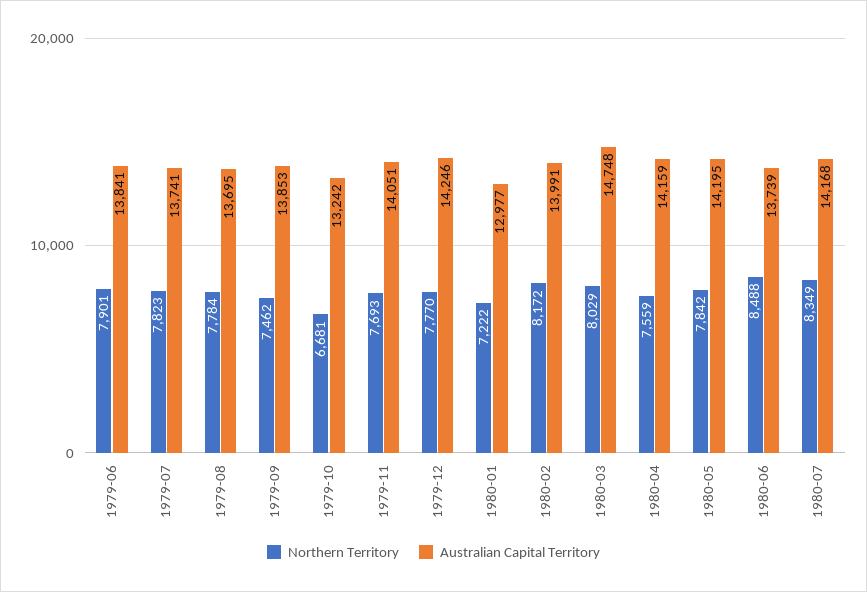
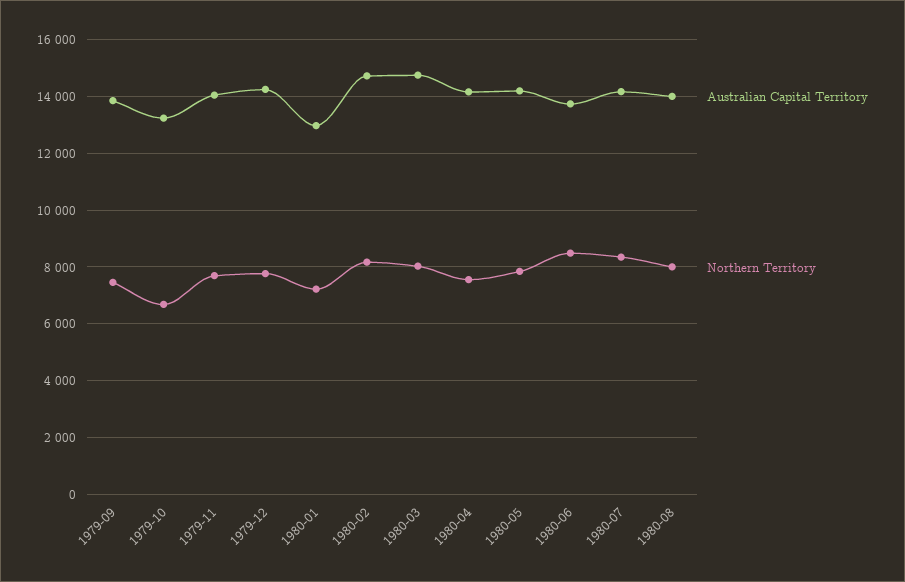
Northern Territory, 1979-06: 7901 -> none
Australian Capital Territory, 1979-06: 13841 -> none
Northern Territory, 1979-07: 7823 -> none
Australian Capital Territory, 1979-07: 13741 -> none
Northern Territory, 1979-08: 7784 -> none
Australian Capital Territory, 1979-08: 13695 -> none
Australian Capital Territory, 1980-02: 13991 -> 14750
Australian Capital Territory, 1980-08: none -> 14000
Northern Territory, 1980-08: none -> 8000

